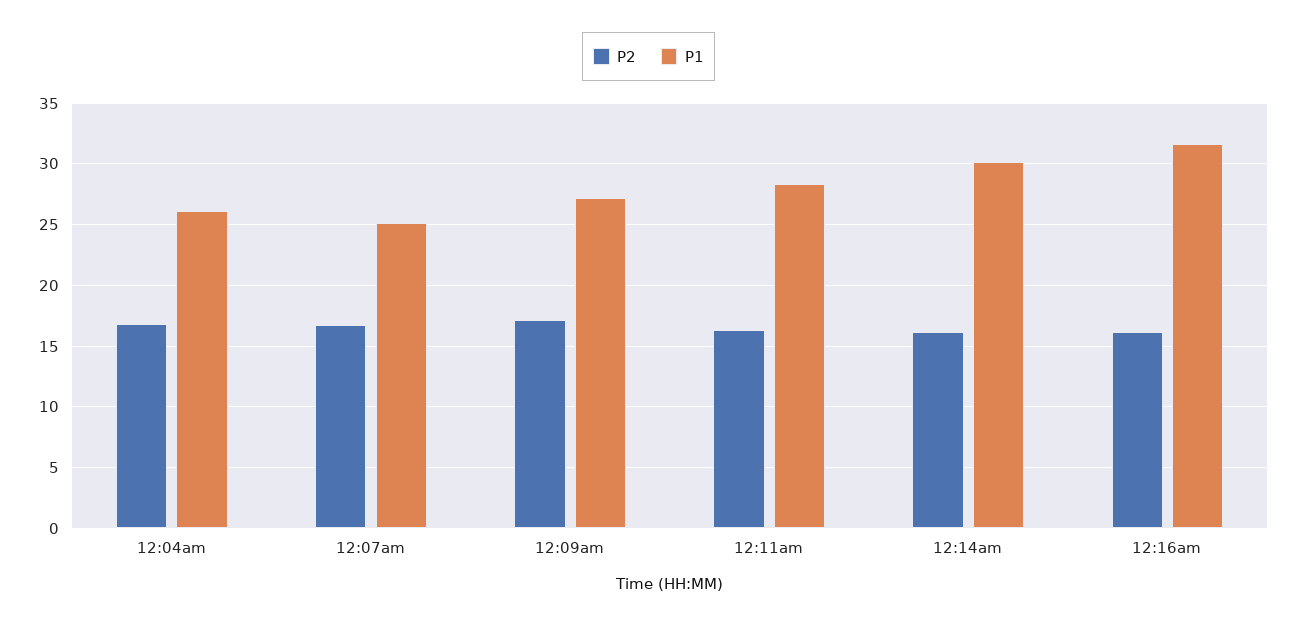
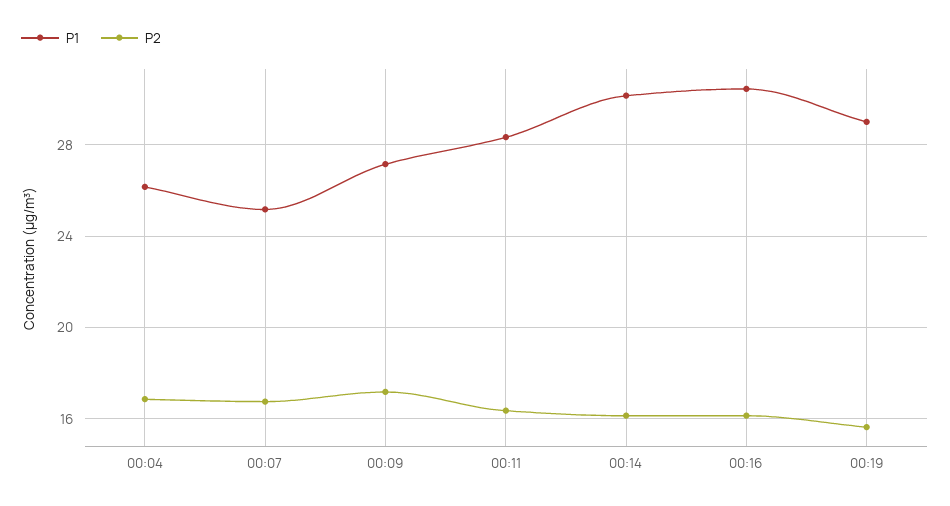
P1, 12:16am: 31.5 -> 30.5
P1, 00:19: none -> 29
P2, 00:19: none -> 15.5

